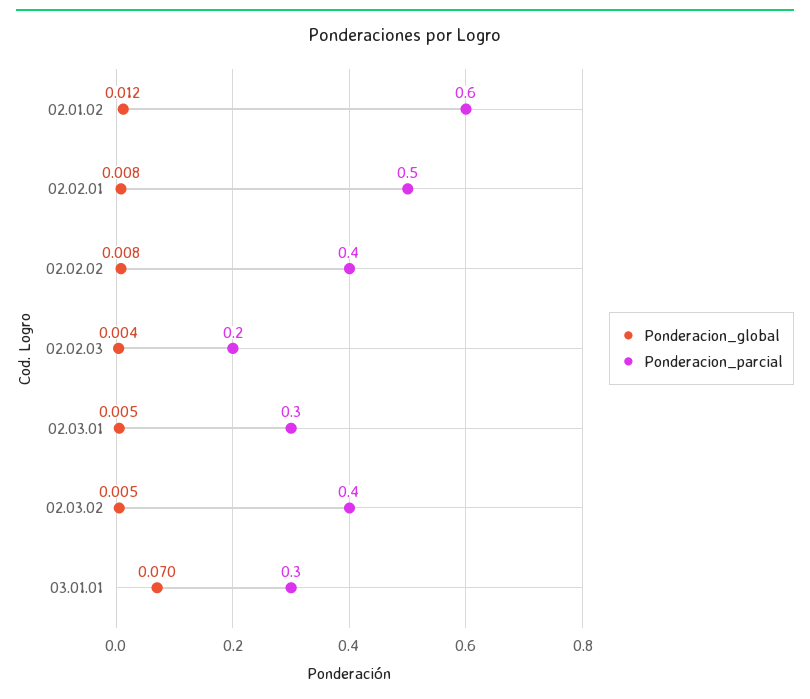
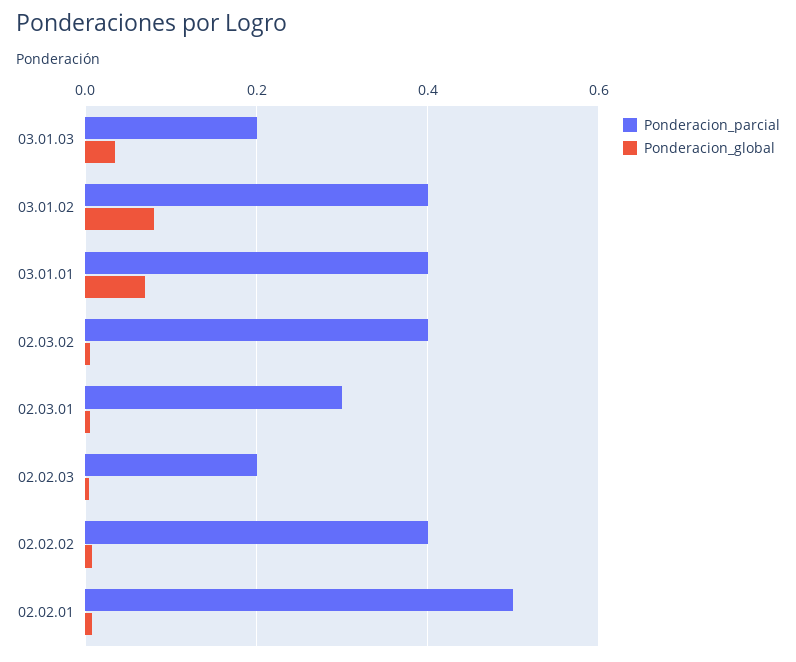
Ponderacion_global, 02.01.02: 0.012 -> none
Ponderacion_parcial, 02.01.02: 0.6 -> none
Ponderacion_parcial, 03.01.01: 0.3 -> 0.4
Ponderacion_parcial, 03.01.03: none -> 0.2
Ponderacion_global, 03.01.03: none -> 0.04
Ponderacion_parcial, 03.01.02: none -> 0.4
Ponderacion_global, 03.01.02: none -> 0.08

